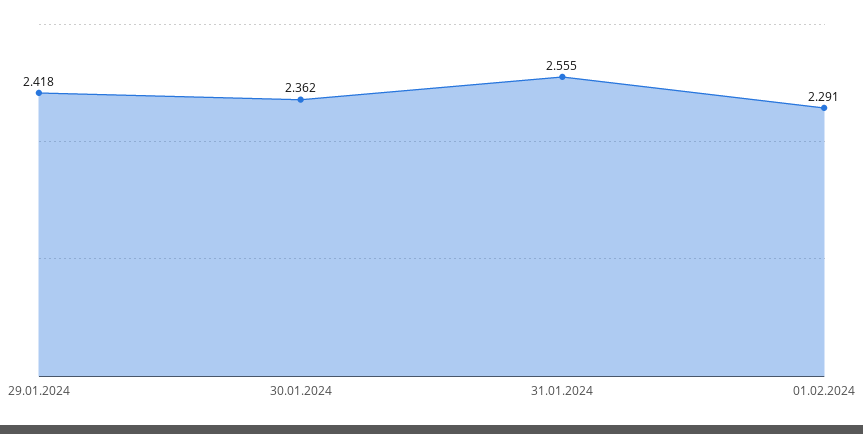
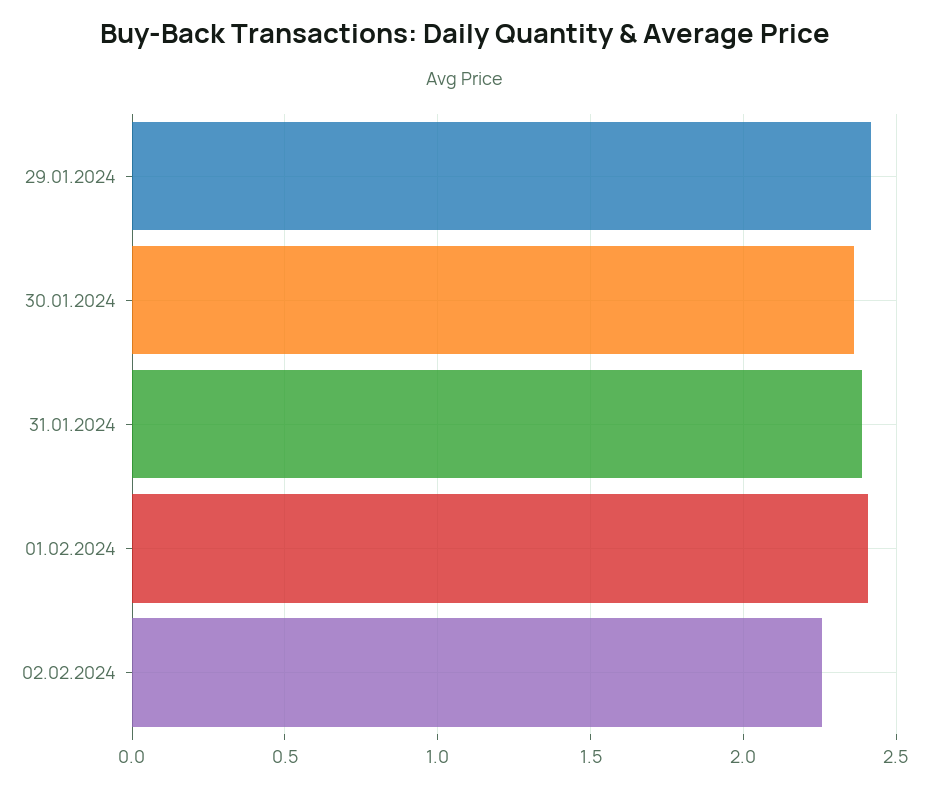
31.01.2024: 2.555 -> 2.4
01.02.2024: 2.291 -> 2.4
02.02.2024: none -> 2.25

